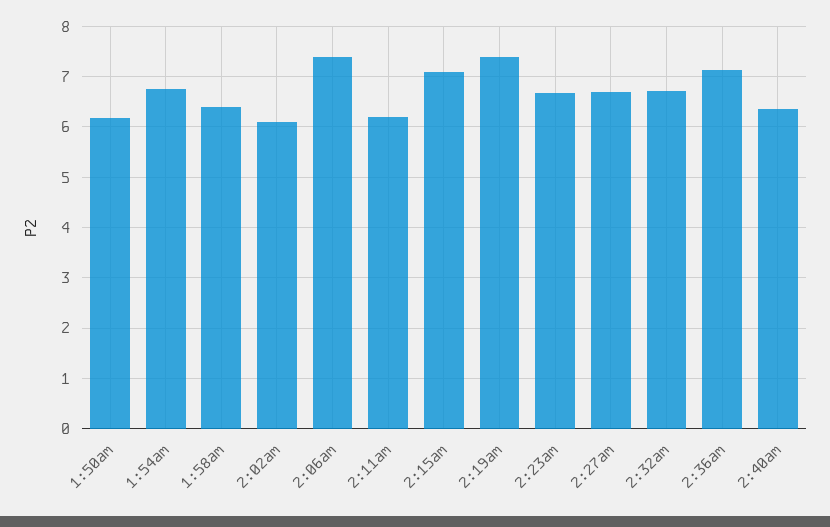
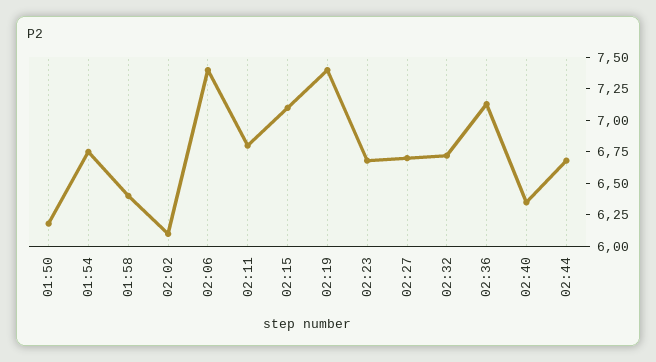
2:11am: 6.2 -> 6.75
02:44: none -> 6.75

